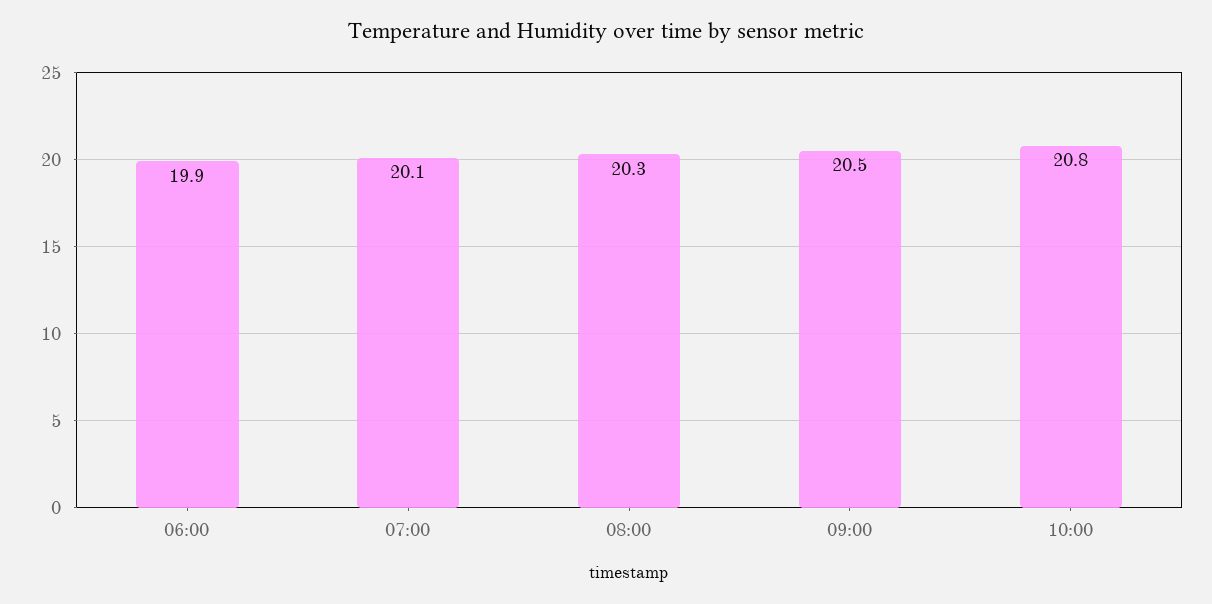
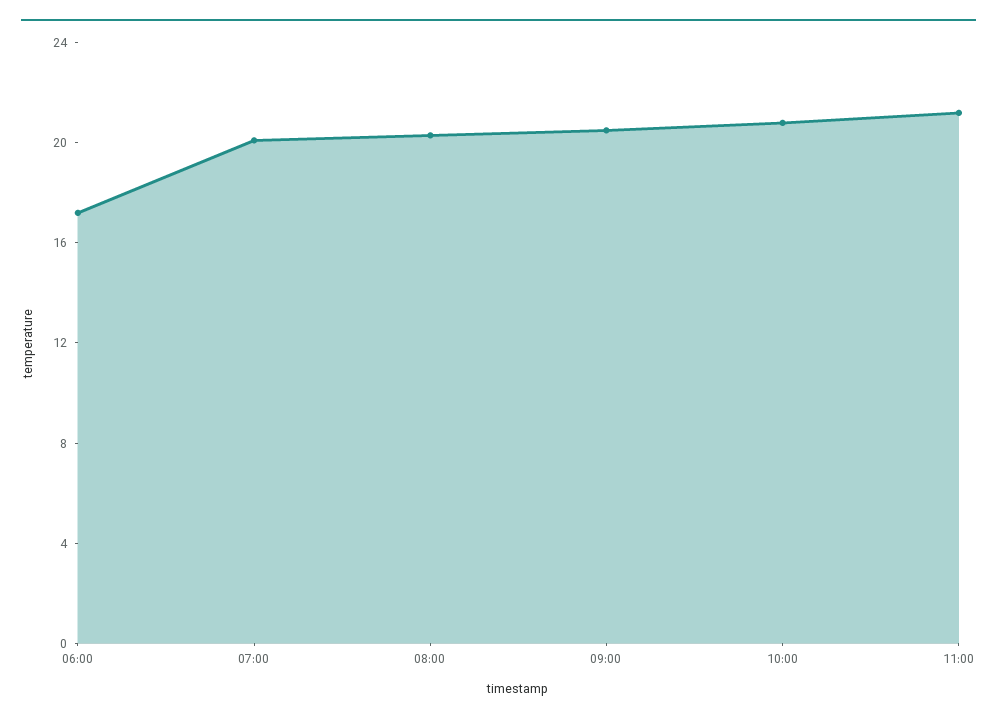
06:00: 19.9 -> 17
11:00: none -> 21

